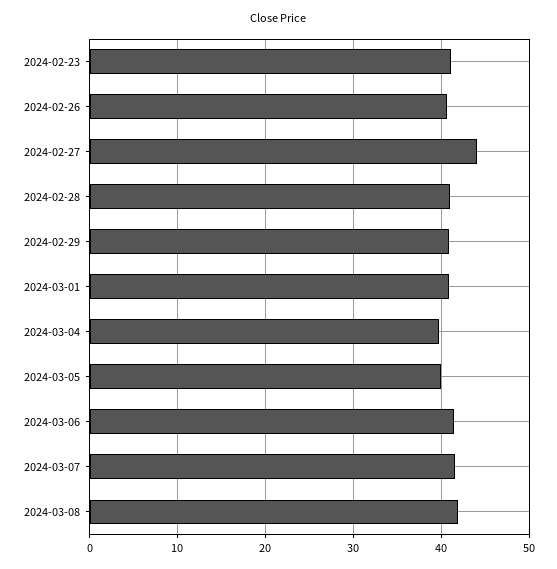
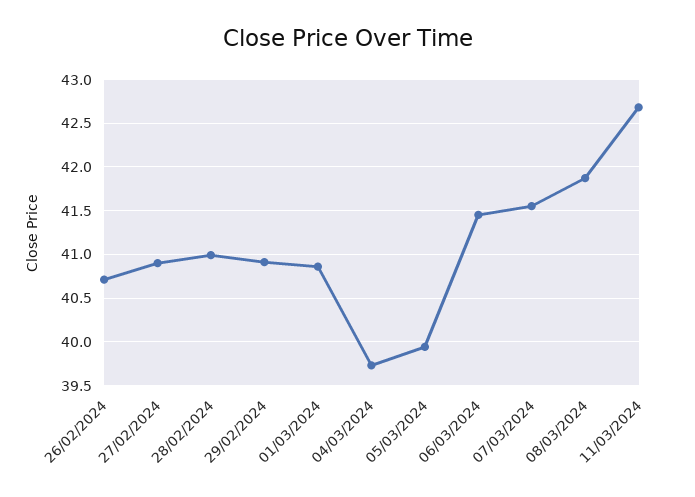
2024-02-23: 41 -> none
2024-02-27: 44 -> 40.9
11/03/2024: none -> 42.7

